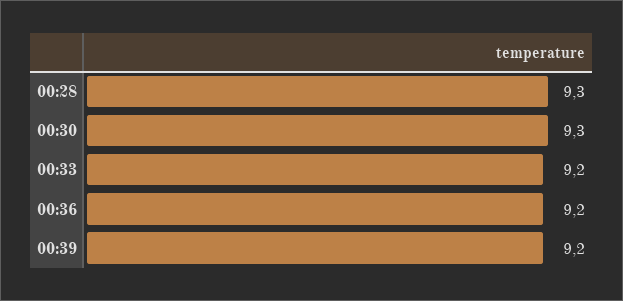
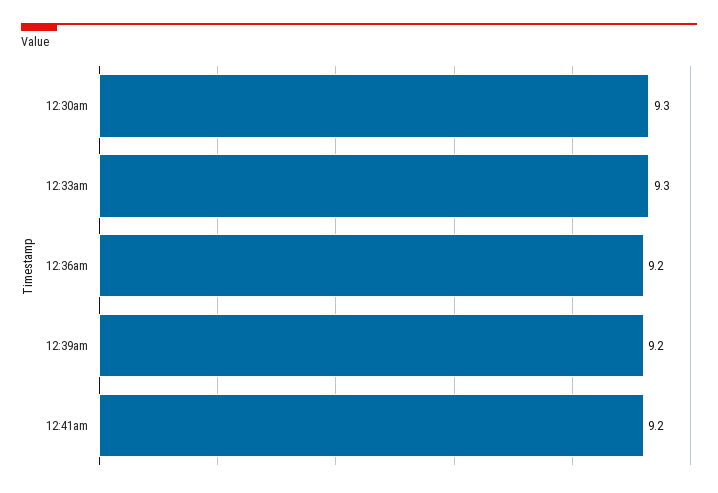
00:28: 9.3 -> none
00:33: 9.2 -> 9.3
12:41am: none -> 9.2

